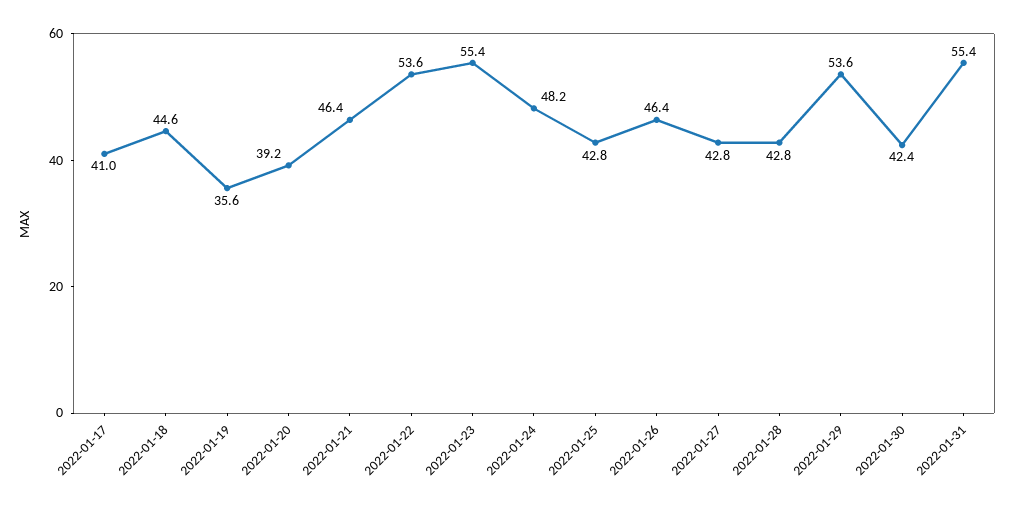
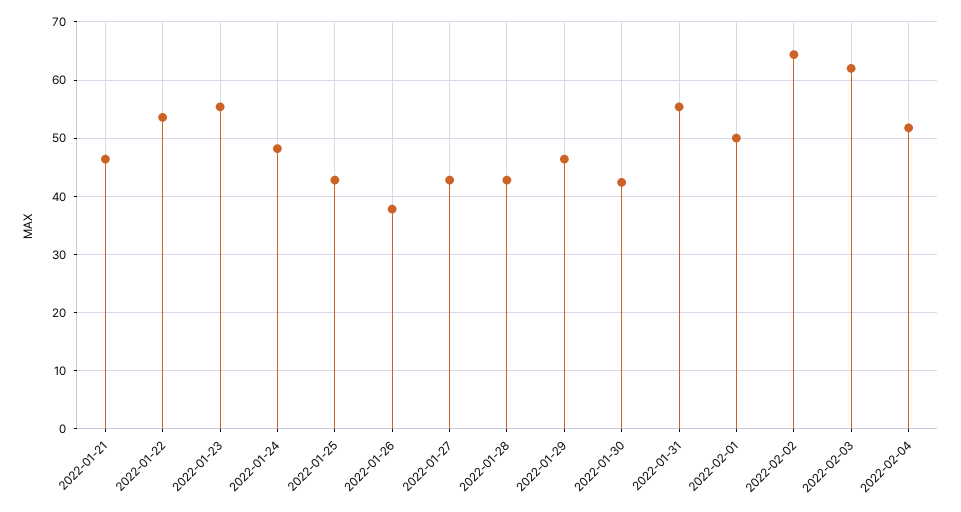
2022-01-17: 41 -> none
2022-01-18: 44.6 -> none
2022-01-19: 35.6 -> none
2022-01-20: 39.2 -> none
2022-01-26: 46.4 -> 38
2022-01-29: 53.6 -> 46
2022-02-01: none -> 50
2022-02-02: none -> 64
2022-02-03: none -> 62
2022-02-04: none -> 52

